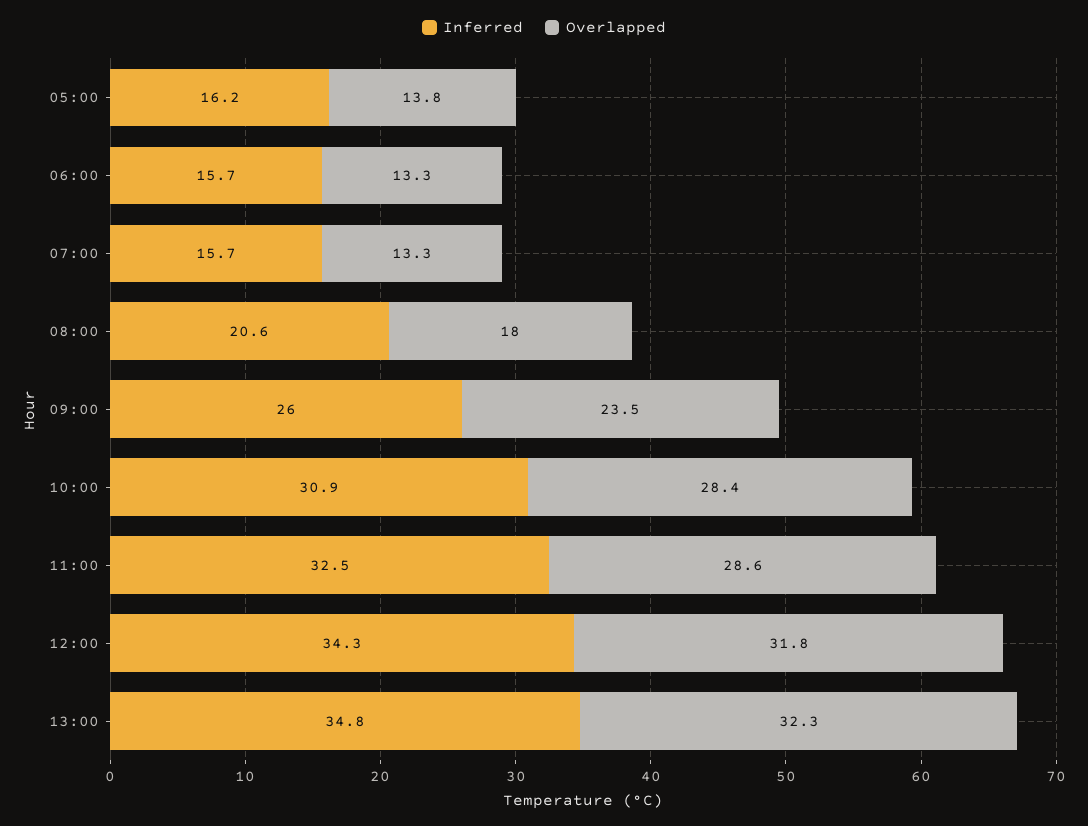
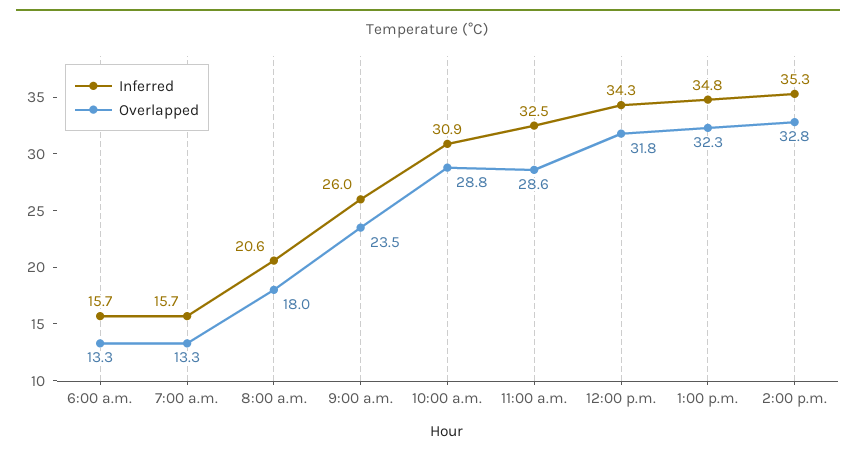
Inferred, 05:00: 16.2 -> none
Overlapped, 05:00: 13.8 -> none
Overlapped, 10:00: 28.4 -> 28.8
Inferred, 2:00 p.m.: none -> 35.3
Overlapped, 2:00 p.m.: none -> 32.8

